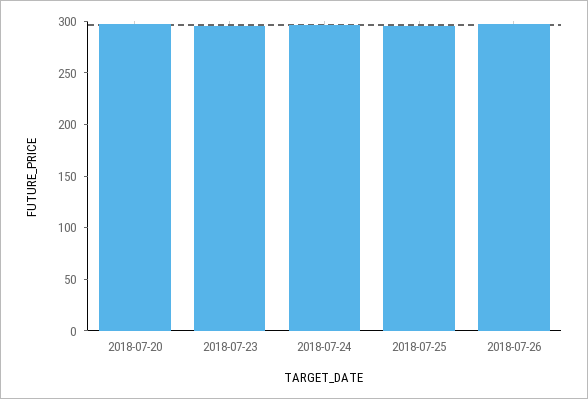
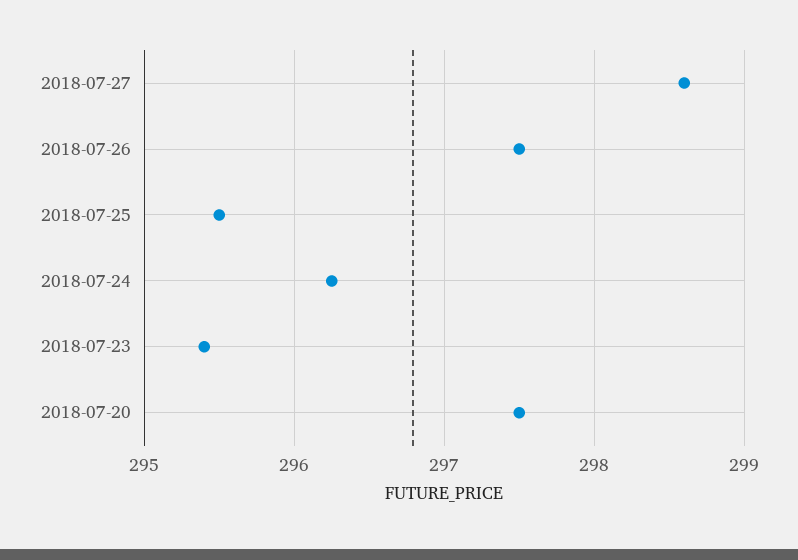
2018-07-27: none -> 298.6

